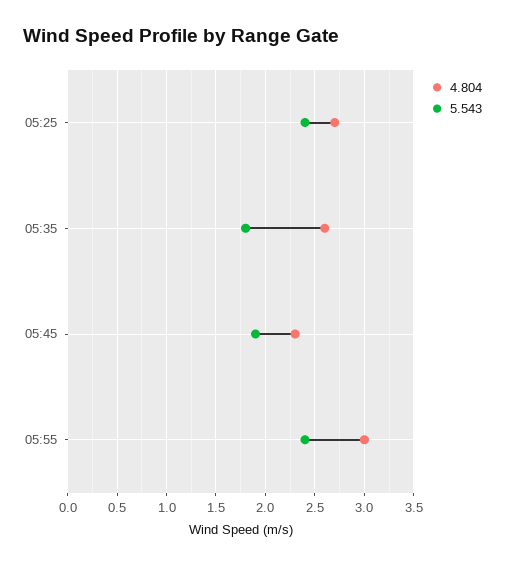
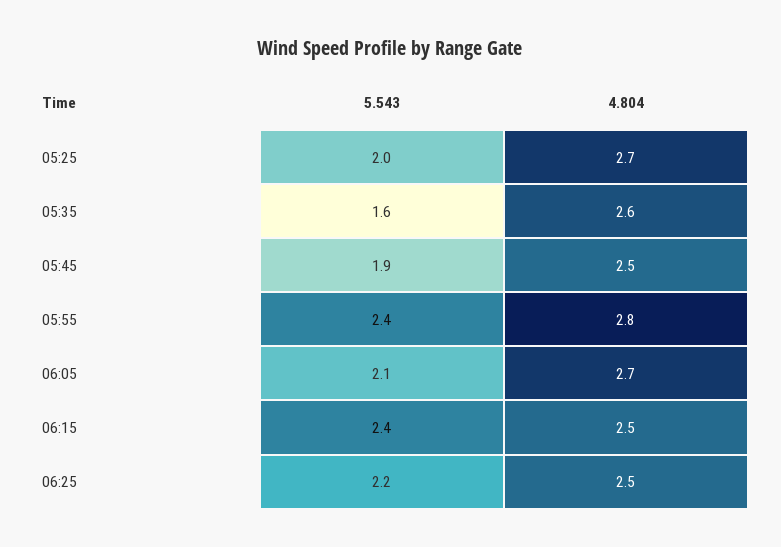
5.543, 05:25: 2.4 -> 2
5.543, 05:35: 1.8 -> 1.6
4.804, 05:45: 2.3 -> 2.5
4.804, 05:55: 3 -> 2.8
5.543, 06:05: none -> 2.1
4.804, 06:05: none -> 2.7
5.543, 06:15: none -> 2.4
4.804, 06:15: none -> 2.5
5.543, 06:25: none -> 2.2
4.804, 06:25: none -> 2.5

